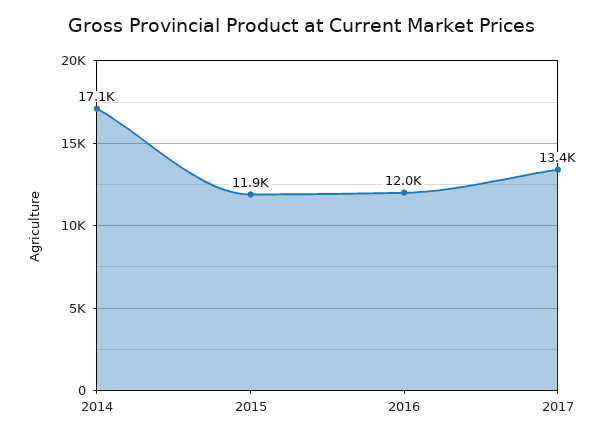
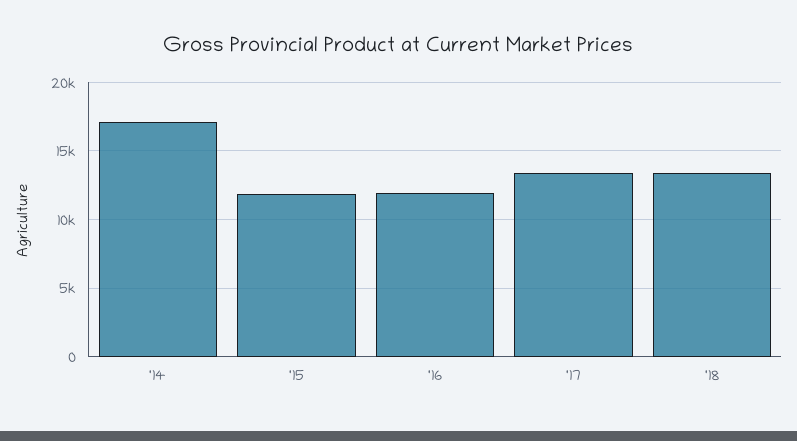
'18: none -> 13500

